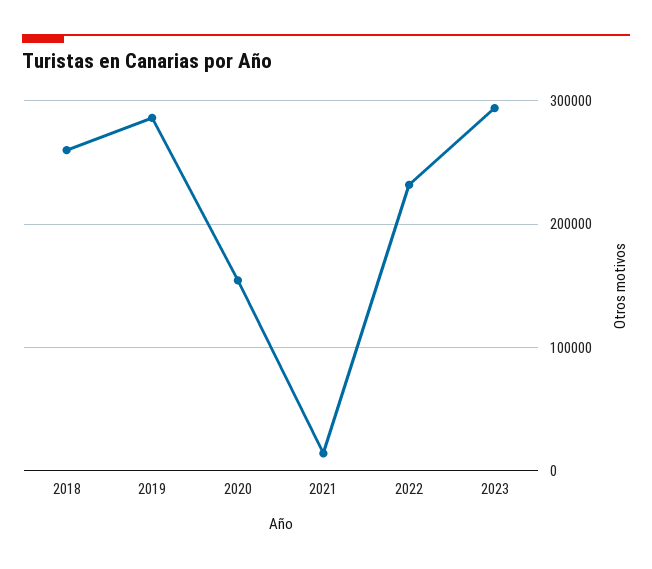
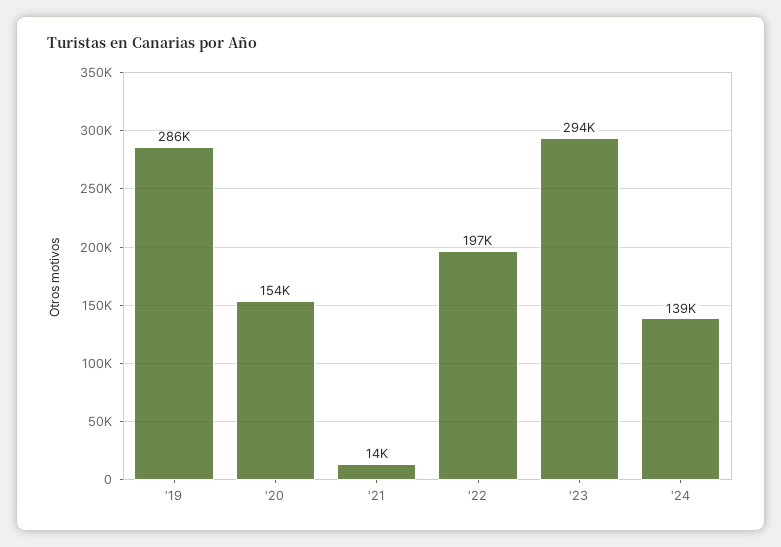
2018: 260000 -> none
2022: 230000 -> 197000
'24: none -> 139000

